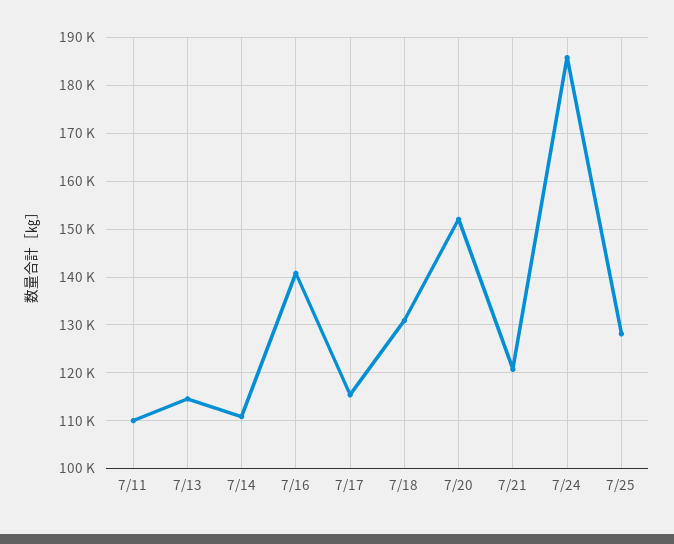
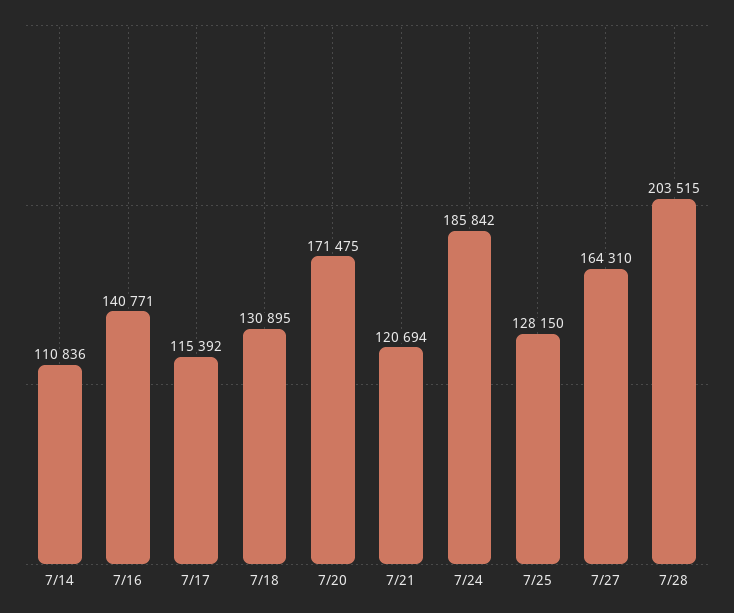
7/11: 110000 -> none
7/13: 114000 -> none
7/20: 152000 -> 171475
7/27: none -> 164310
7/28: none -> 203515

